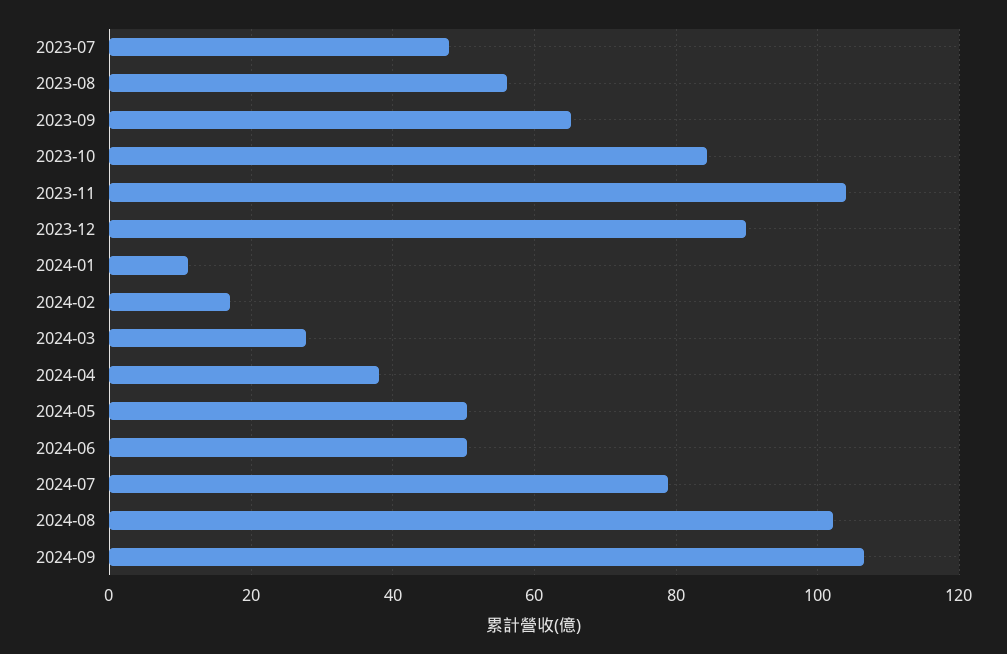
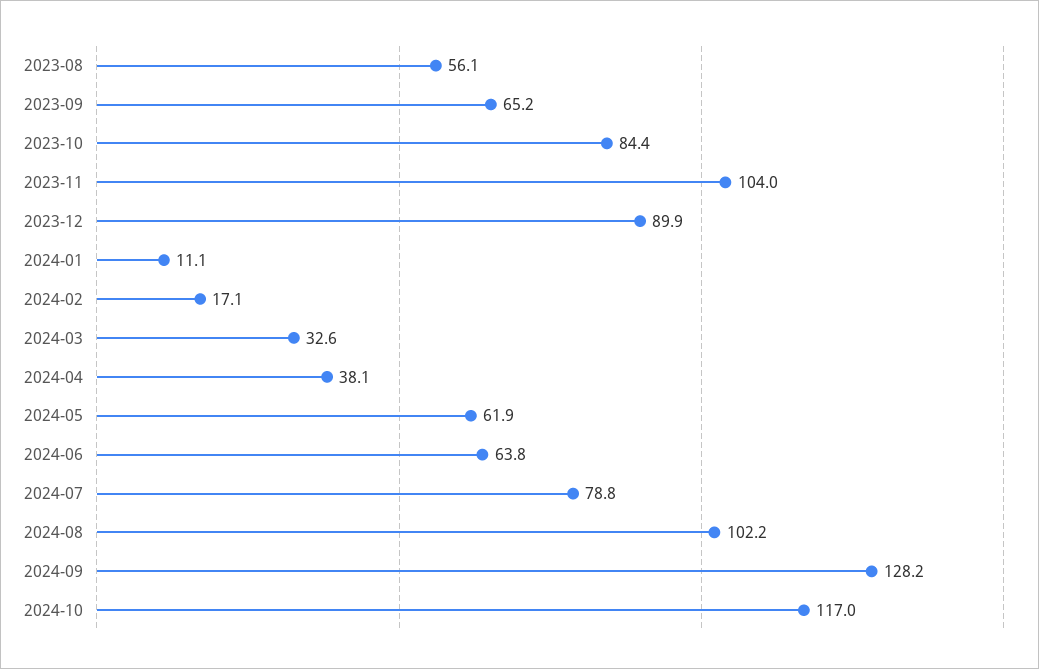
2023-07: 48 -> none
2024-03: 28 -> 32.6
2024-05: 50 -> 61.9
2024-06: 50 -> 63.8
2024-09: 106 -> 128.2
2024-10: none -> 117

